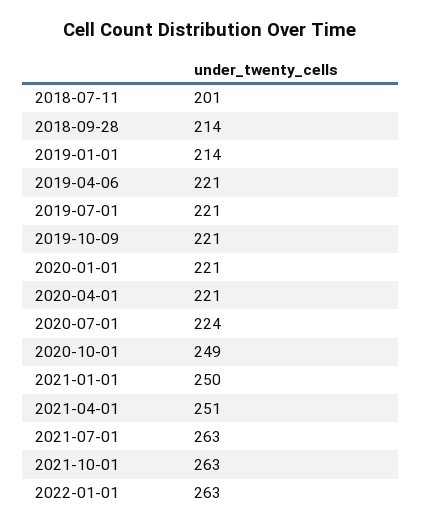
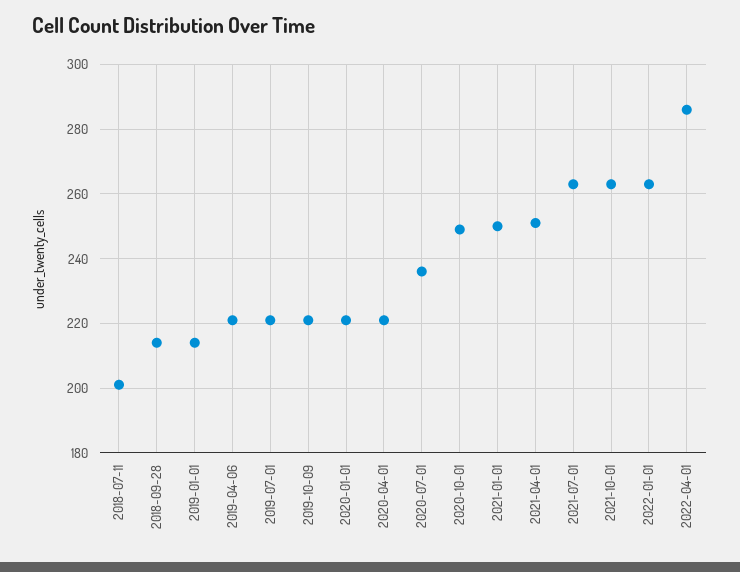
2020-07-01: 224 -> 235
2022-04-01: none -> 285

